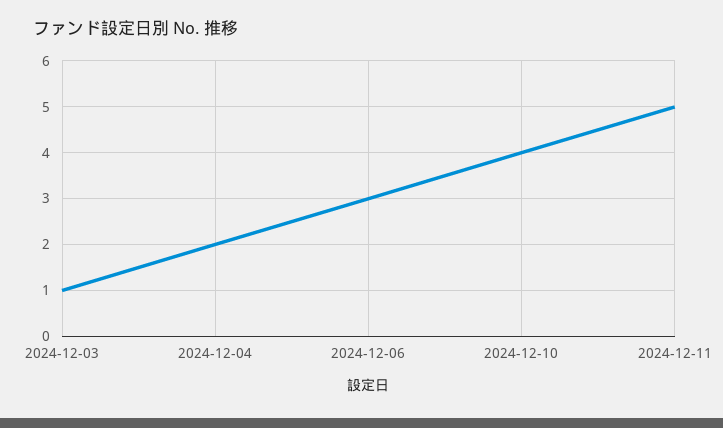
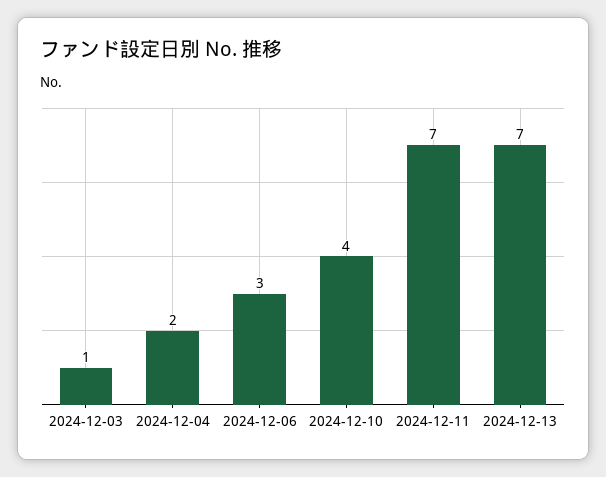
2024-12-11: 5 -> 7
2024-12-13: none -> 7

